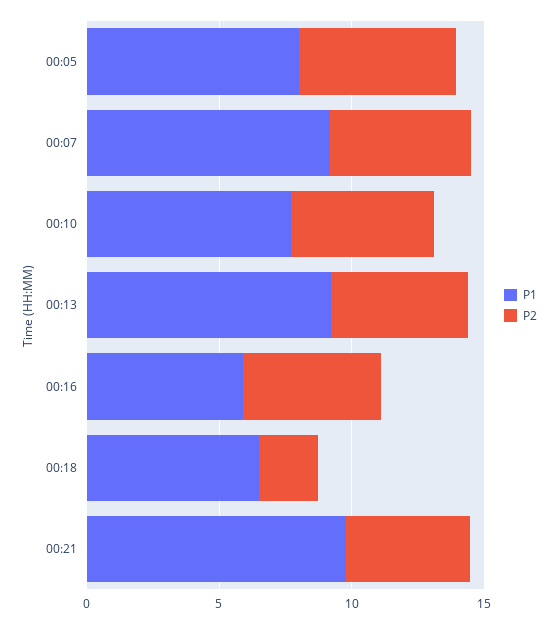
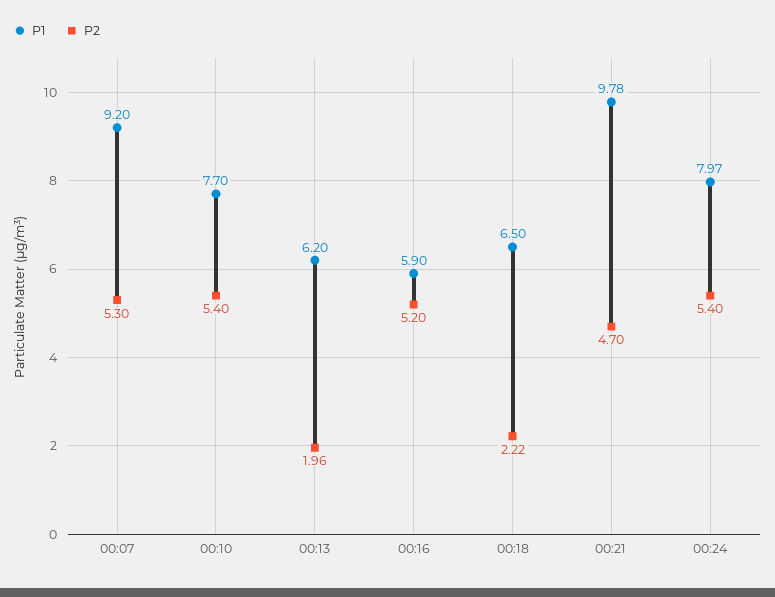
P1, 00:05: 8 -> none
P2, 00:05: 6 -> none
P1, 00:13: 9 -> 6.2
P2, 00:13: 5 -> 1.96
P1, 00:24: none -> 7.97
P2, 00:24: none -> 5.4

